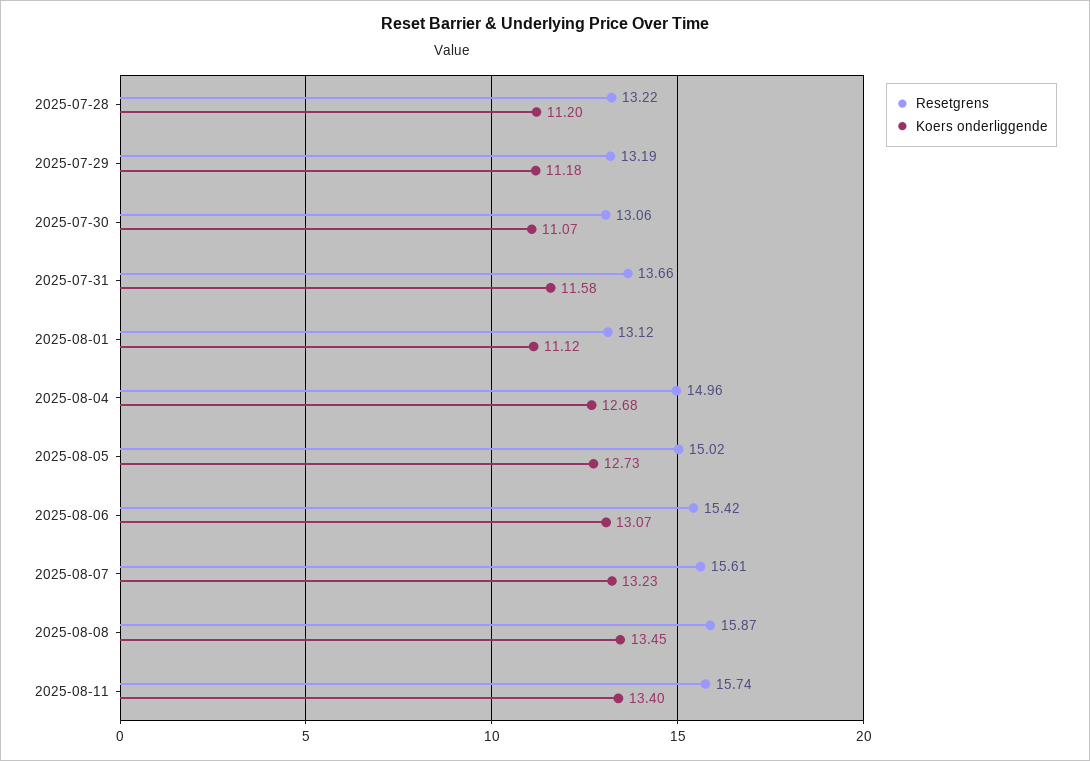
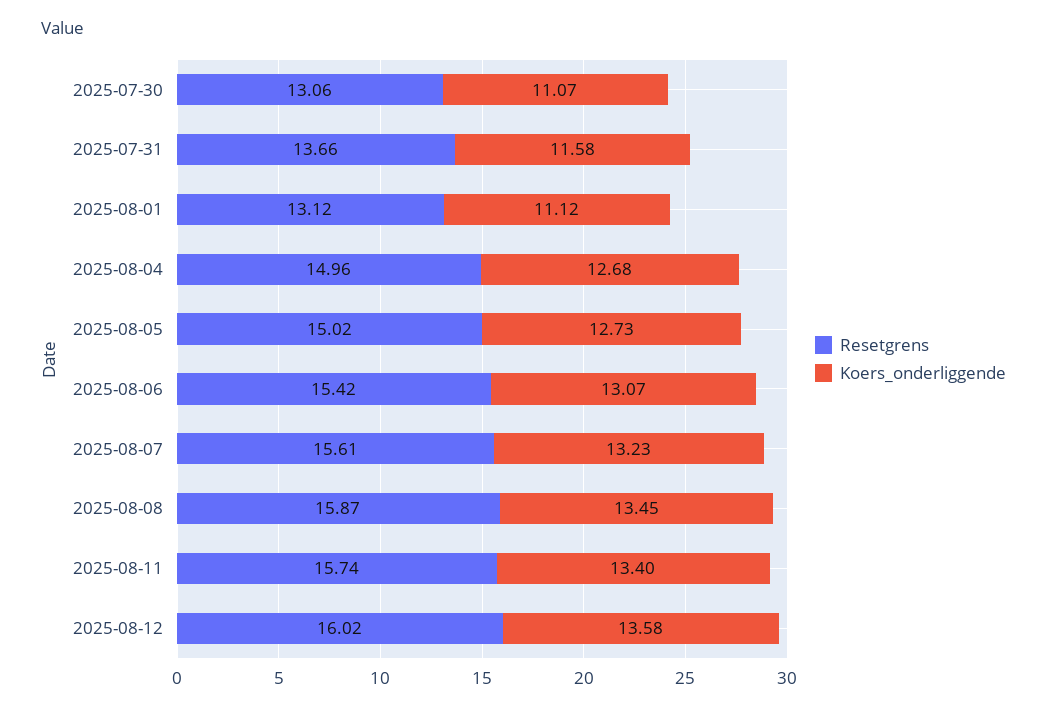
Resetgrens, 2025-07-28: 13.22 -> none
Koers onderliggende, 2025-07-28: 11.2 -> none
Resetgrens, 2025-07-29: 13.19 -> none
Koers onderliggende, 2025-07-29: 11.18 -> none
Resetgrens, 2025-08-12: none -> 16.02
Koers onderliggende, 2025-08-12: none -> 13.58

